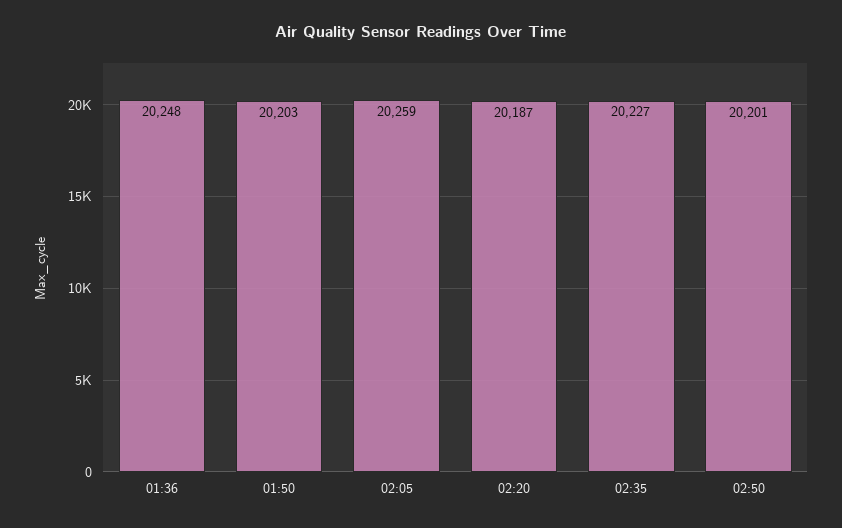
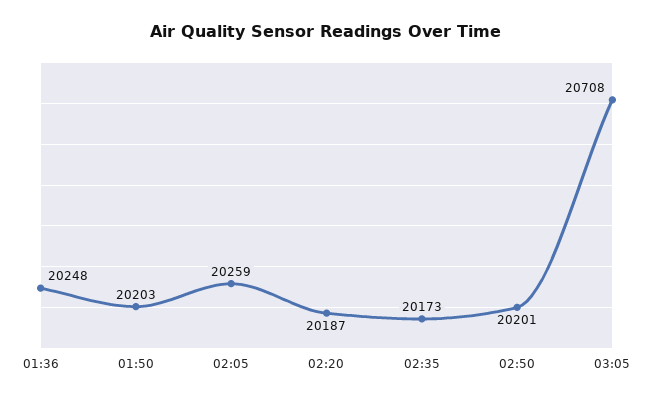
02:35: 20227 -> 20173
03:05: none -> 20708

